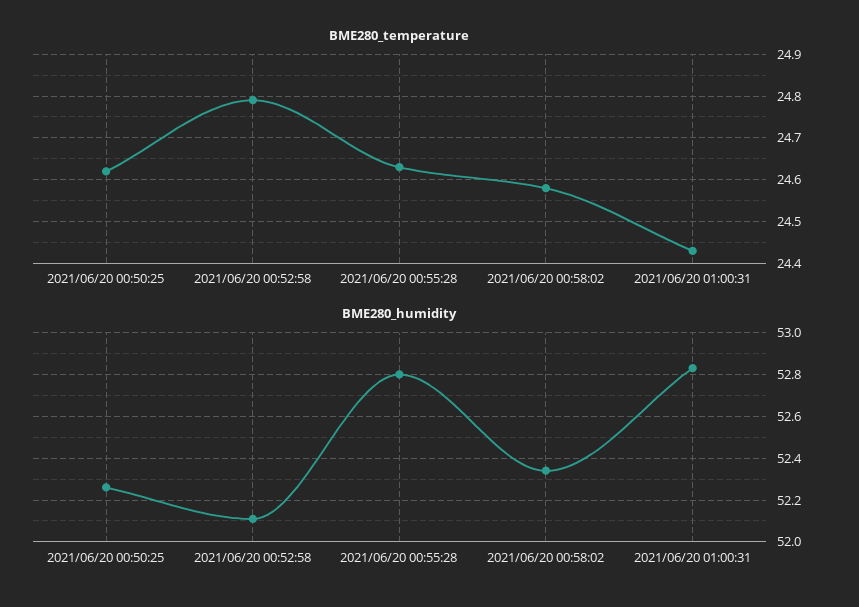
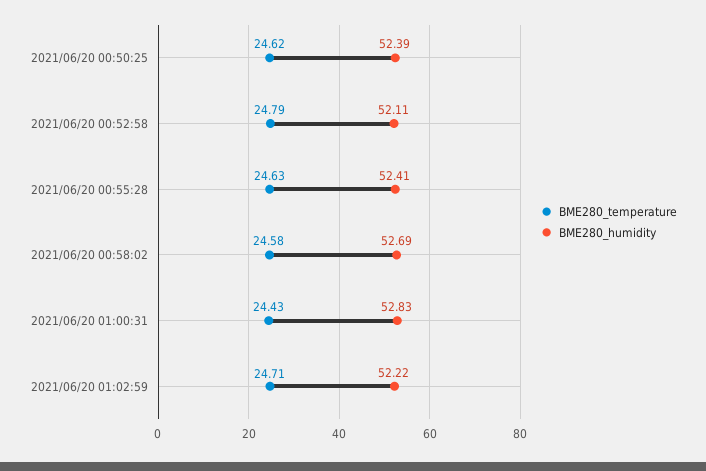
BME280_humidity, 2021/06/20 00:50:25: 52.25 -> 52.39
BME280_humidity, 2021/06/20 00:55:28: 52.8 -> 52.41
BME280_humidity, 2021/06/20 00:58:02: 52.35 -> 52.69
BME280_temperature, 2021/06/20 01:02:59: none -> 24.71
BME280_humidity, 2021/06/20 01:02:59: none -> 52.22

